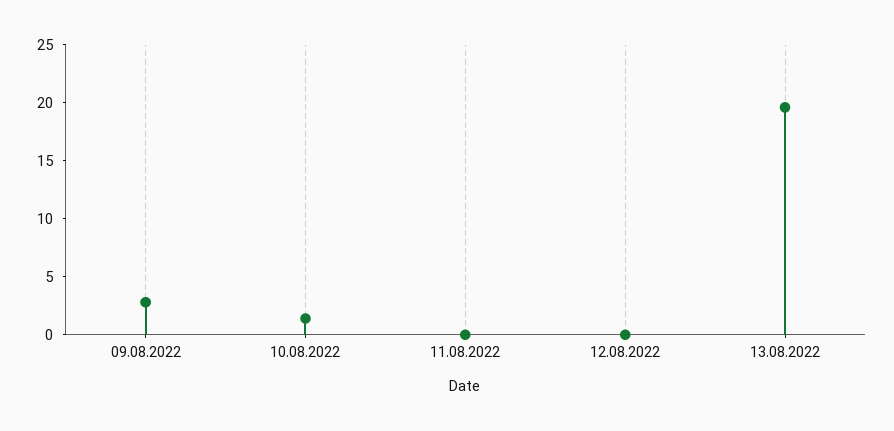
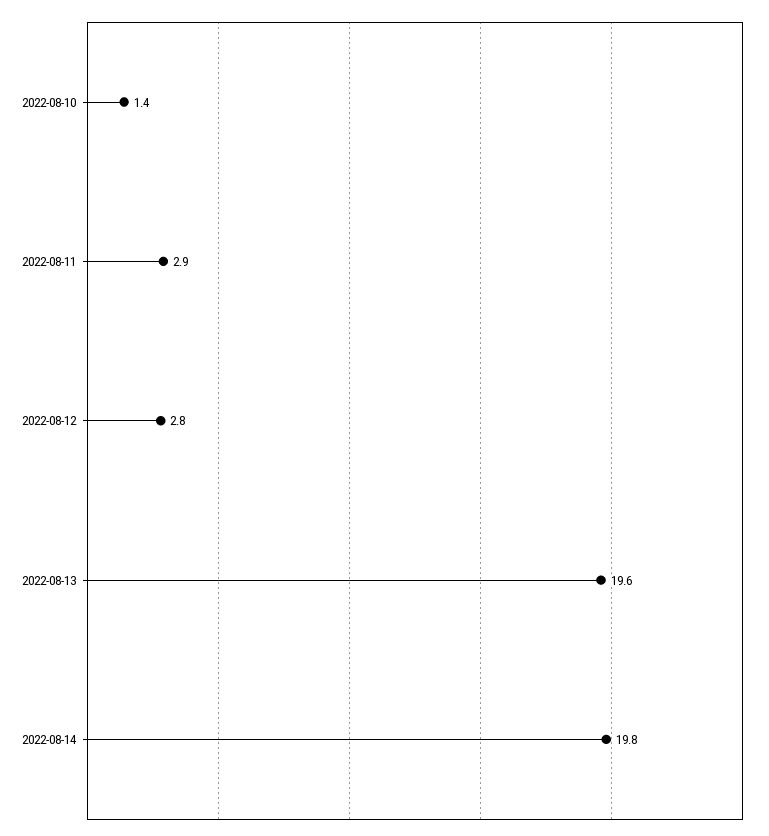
09.08.2022: 3 -> none
11.08.2022: 0 -> 2.9
12.08.2022: 0 -> 2.8
2022-08-14: none -> 19.8

